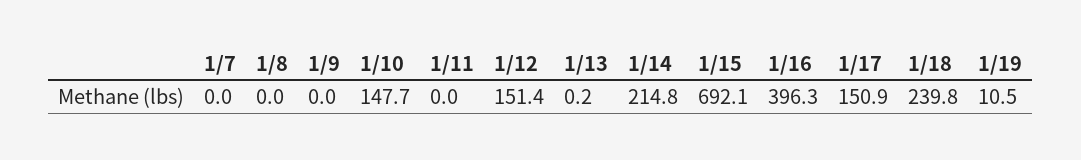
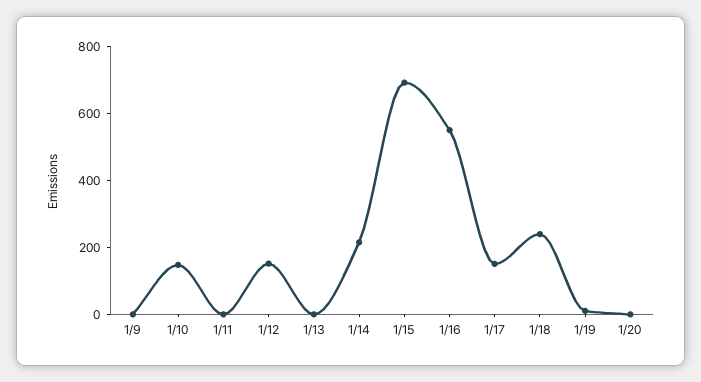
1/7: 0 -> none
1/8: 0 -> none
1/16: 396.3 -> 550
1/20: none -> 0

